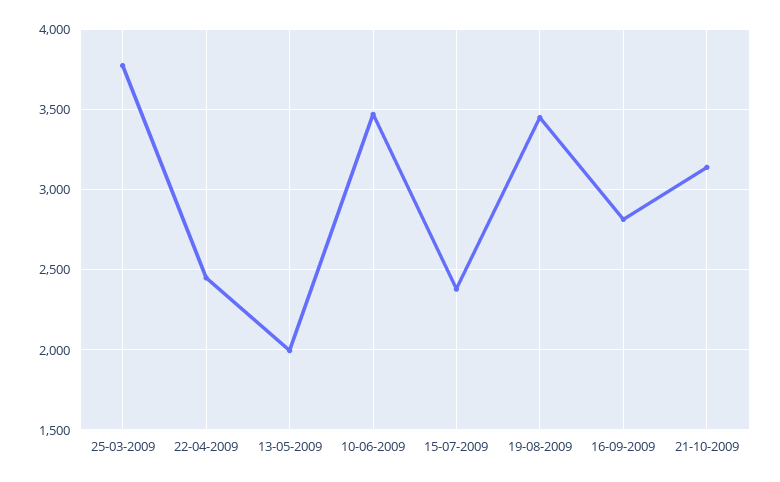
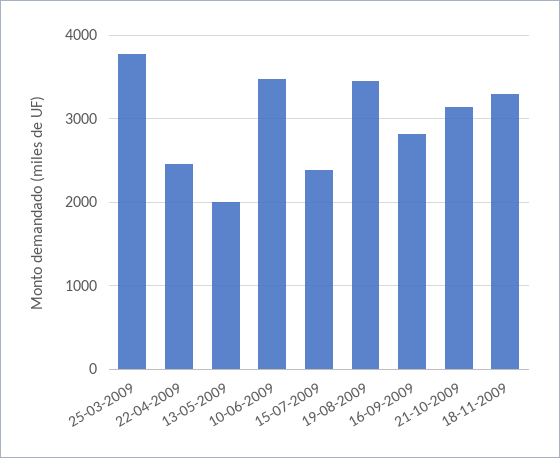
18-11-2009: none -> 3300

